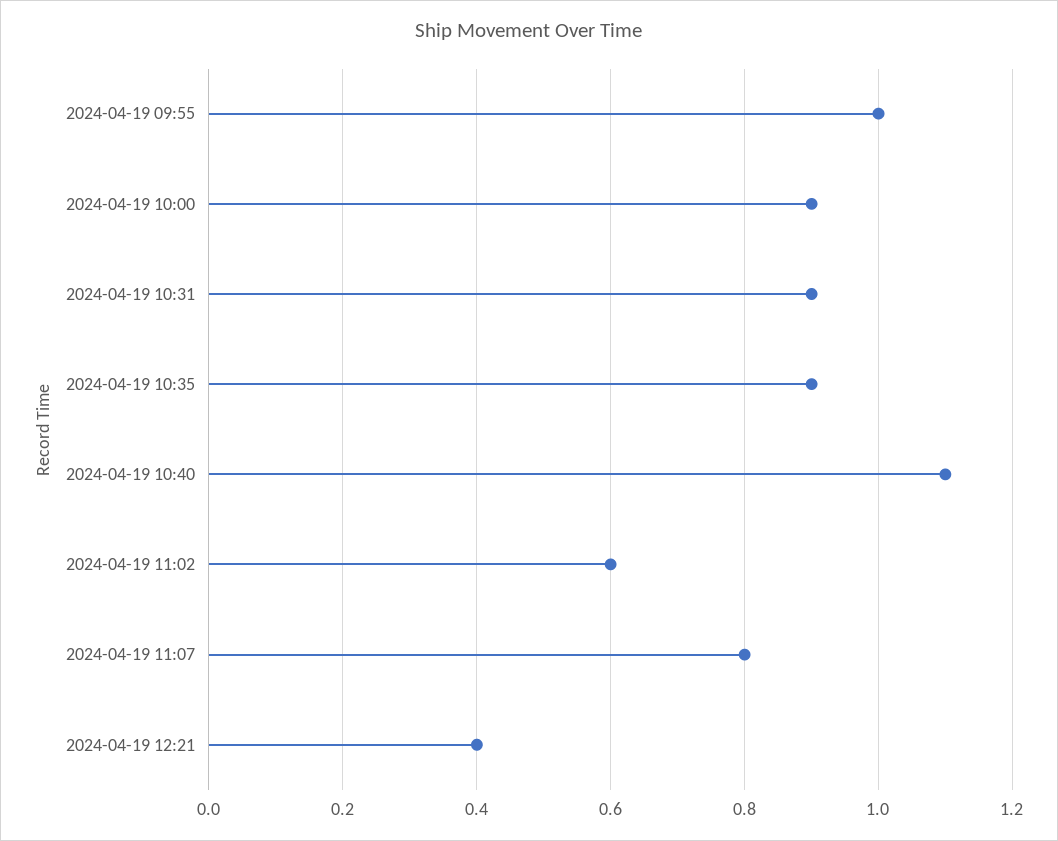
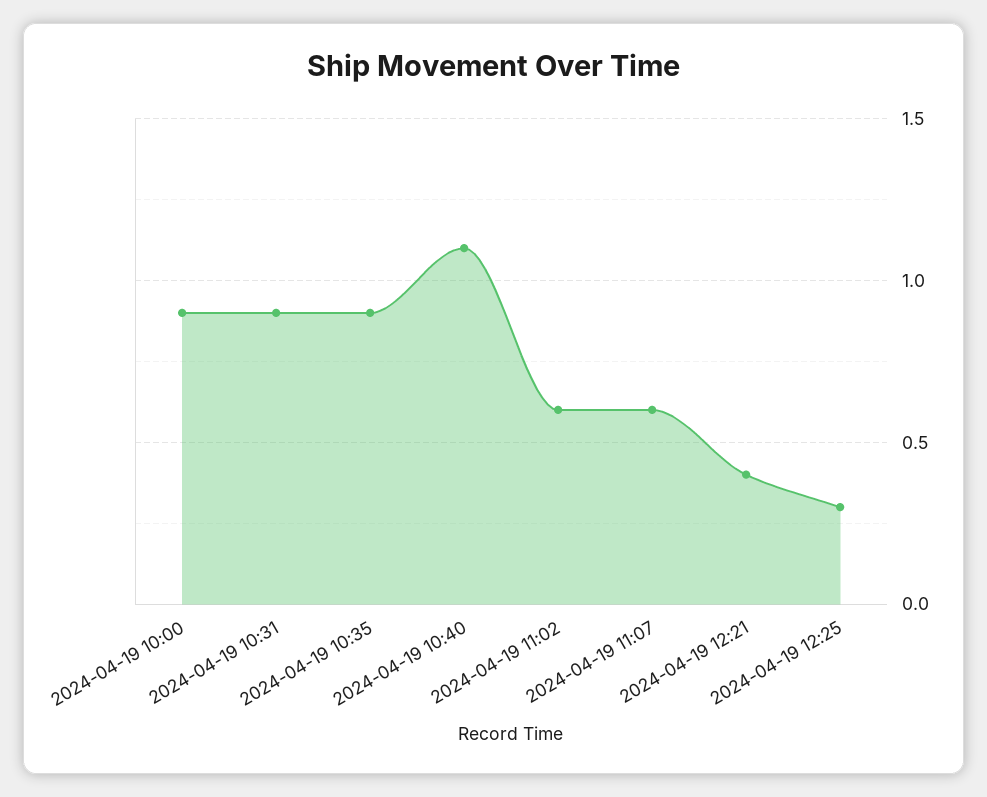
2024-04-19 09:55: 1 -> none
2024-04-19 11:07: 0.8 -> 0.6
2024-04-19 12:25: none -> 0.3

